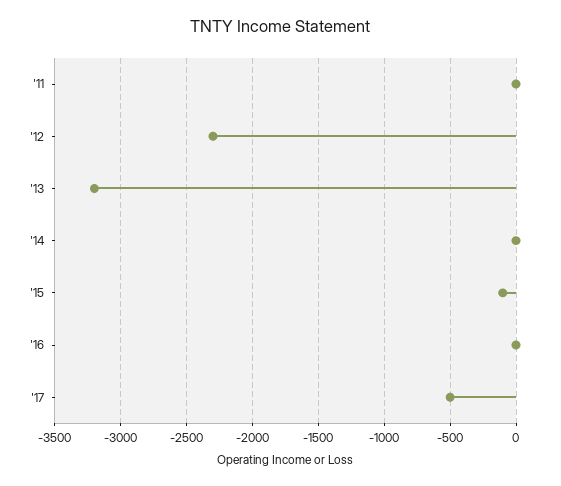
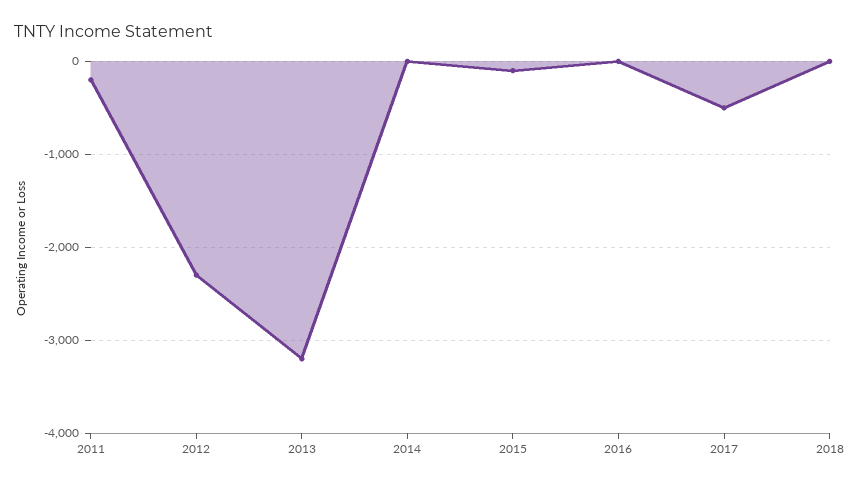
'11: 0 -> -200
2018: none -> 0

